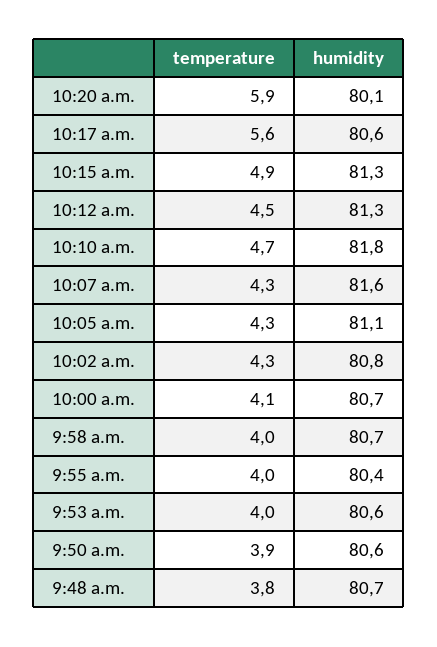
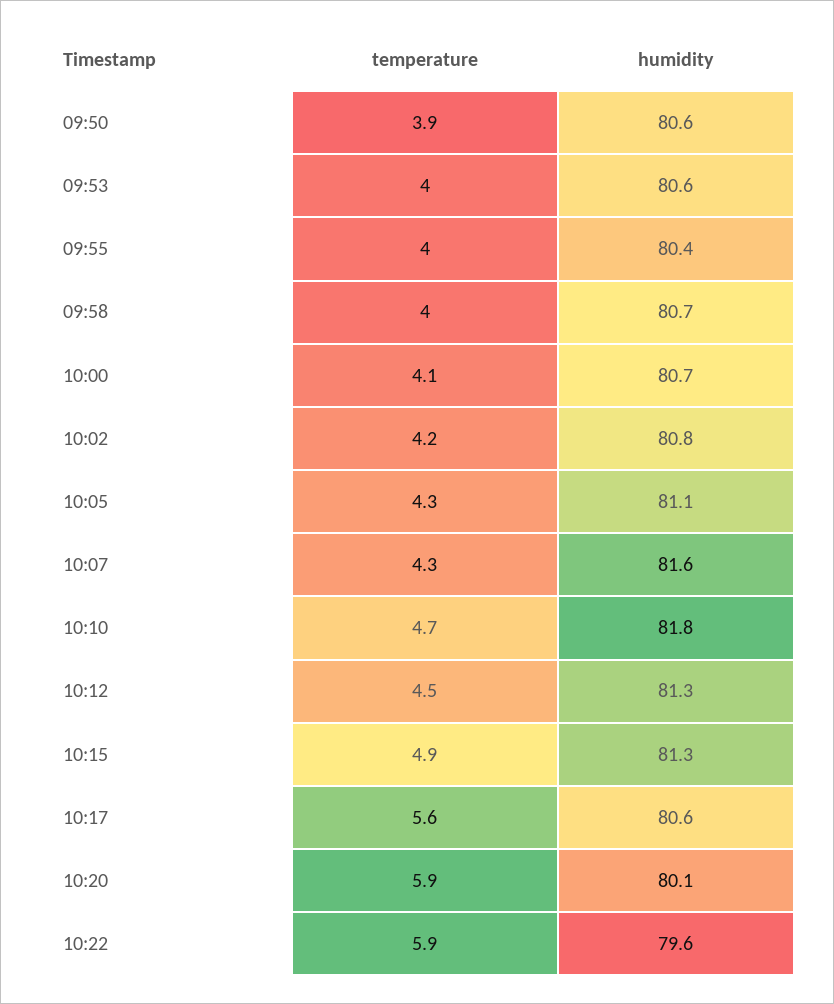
temperature, 10:02 a.m.: 4.3 -> 4.2
temperature, 9:48 a.m.: 3.8 -> none
humidity, 9:48 a.m.: 80.7 -> none
temperature, 10:22: none -> 5.9
humidity, 10:22: none -> 79.6

